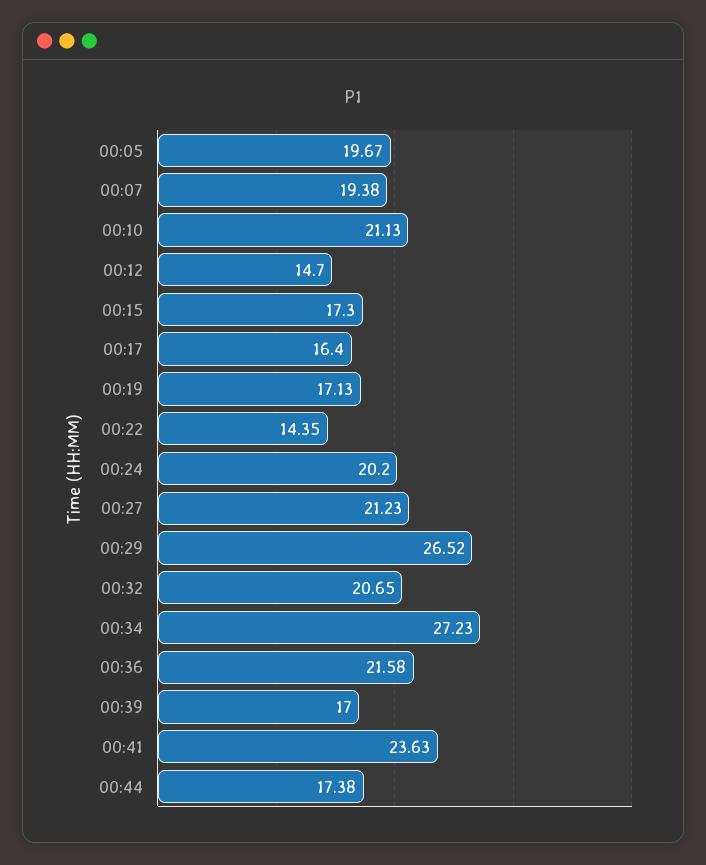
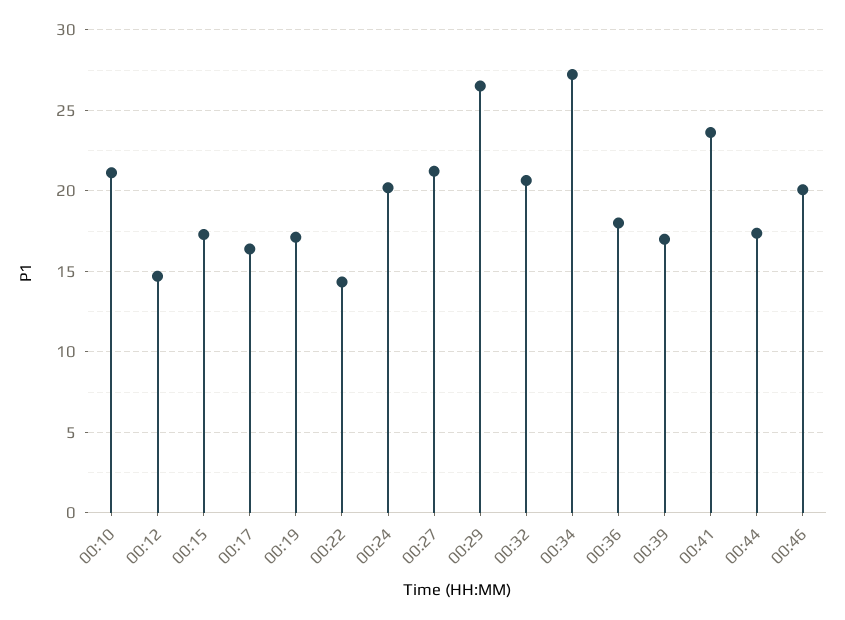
00:05: 19.67 -> none
00:07: 19.38 -> none
00:36: 21.58 -> 18
00:46: none -> 20

